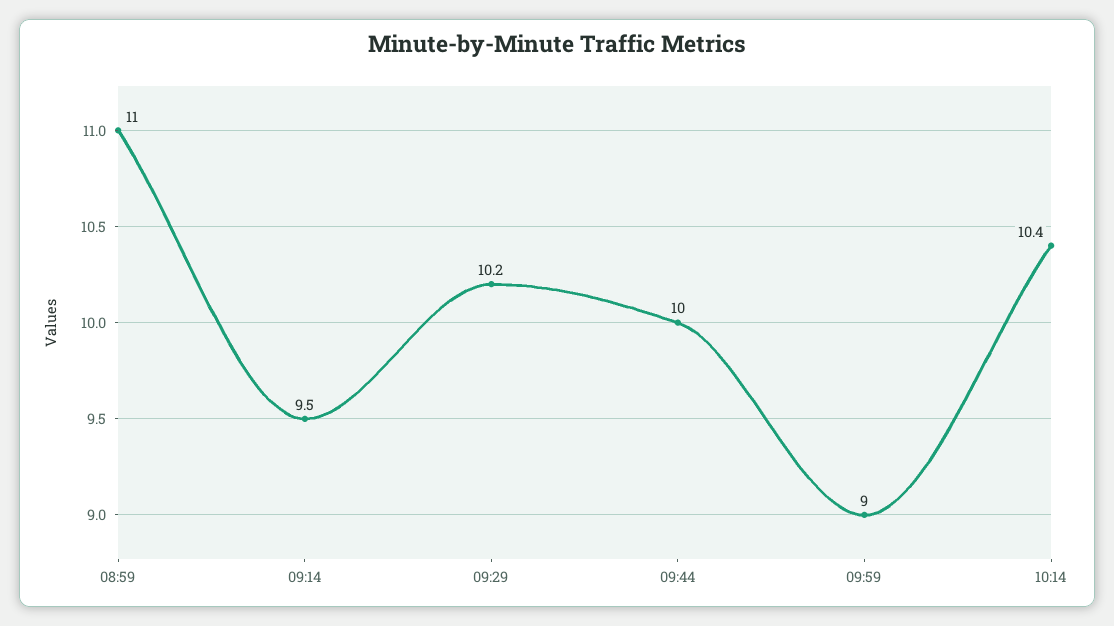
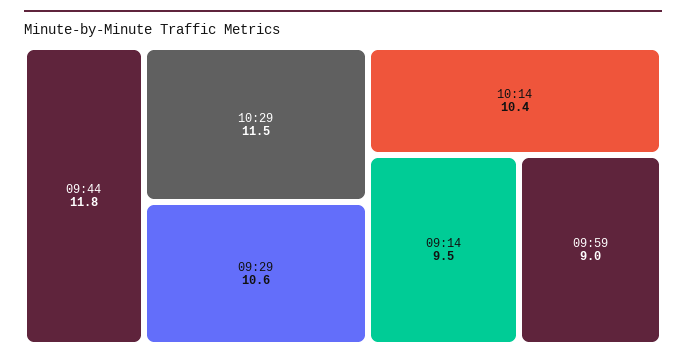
08:59: 11 -> none
09:29: 10.2 -> 10.6
09:44: 10 -> 11.8
10:29: none -> 11.5

